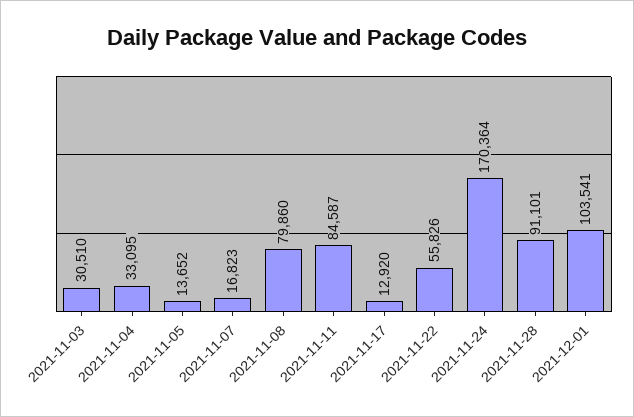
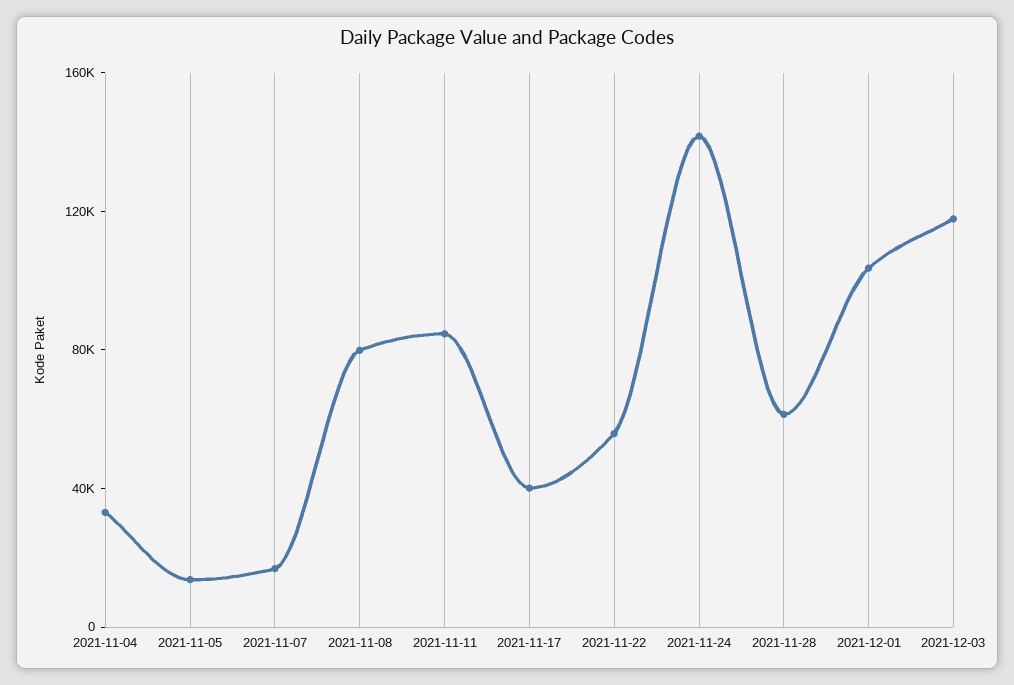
2021-11-03: 30510 -> none
2021-11-17: 12920 -> 40000
2021-11-24: 170364 -> 140000
2021-11-28: 91101 -> 60000
2021-12-03: none -> 120000

